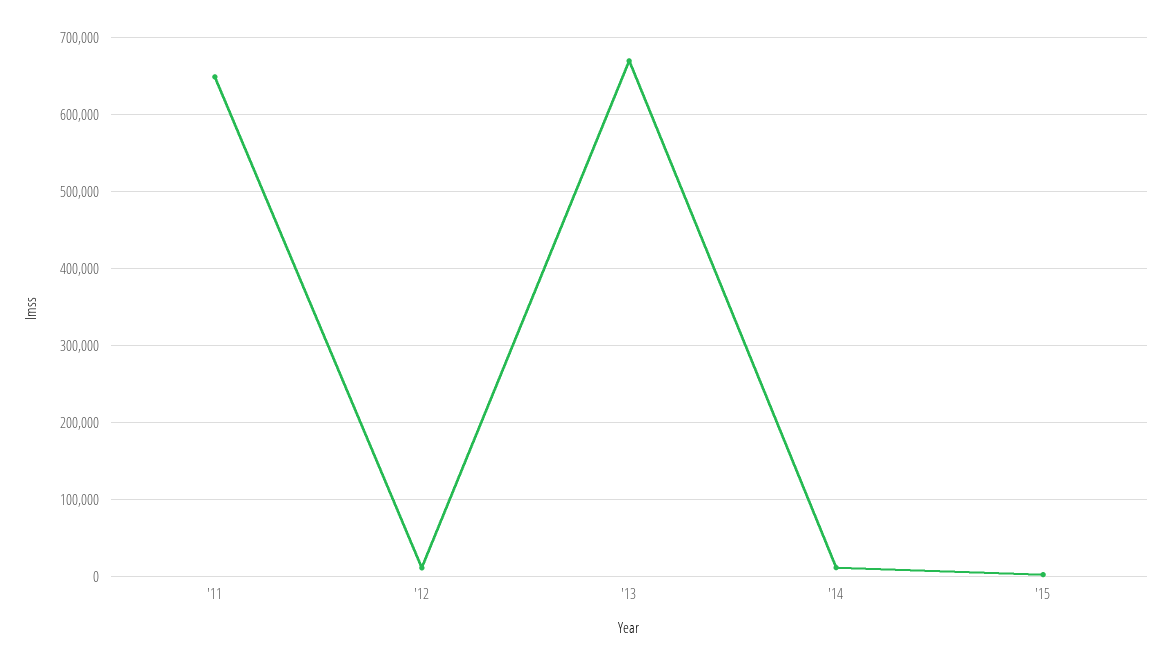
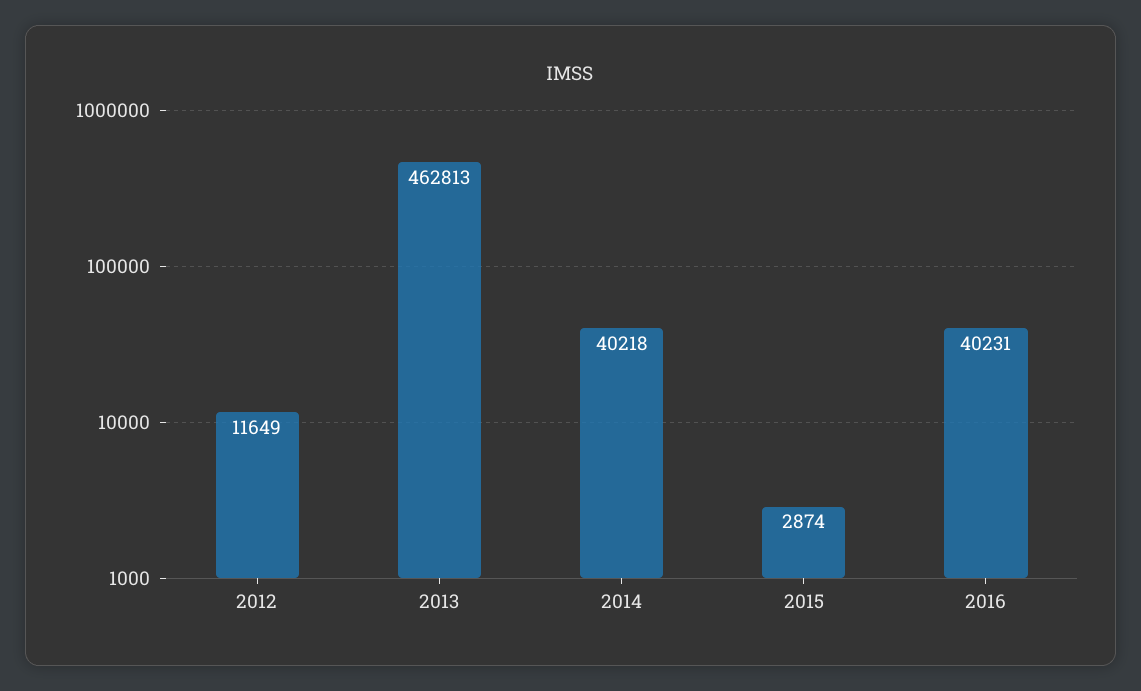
'11: 650000 -> none
'13: 670000 -> 462813
'14: 10000 -> 40218
2016: none -> 40231

